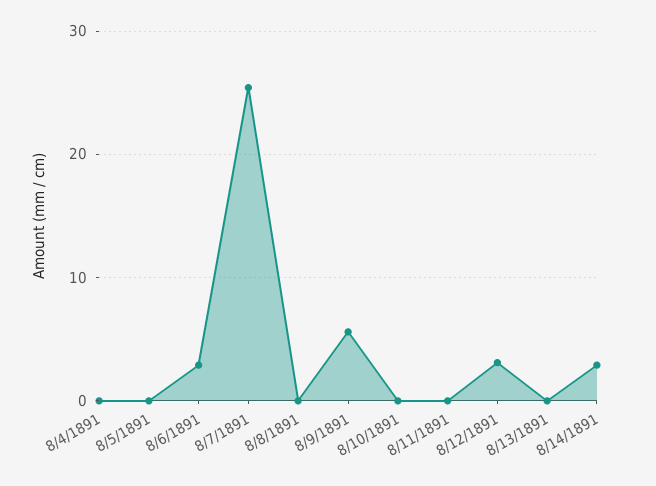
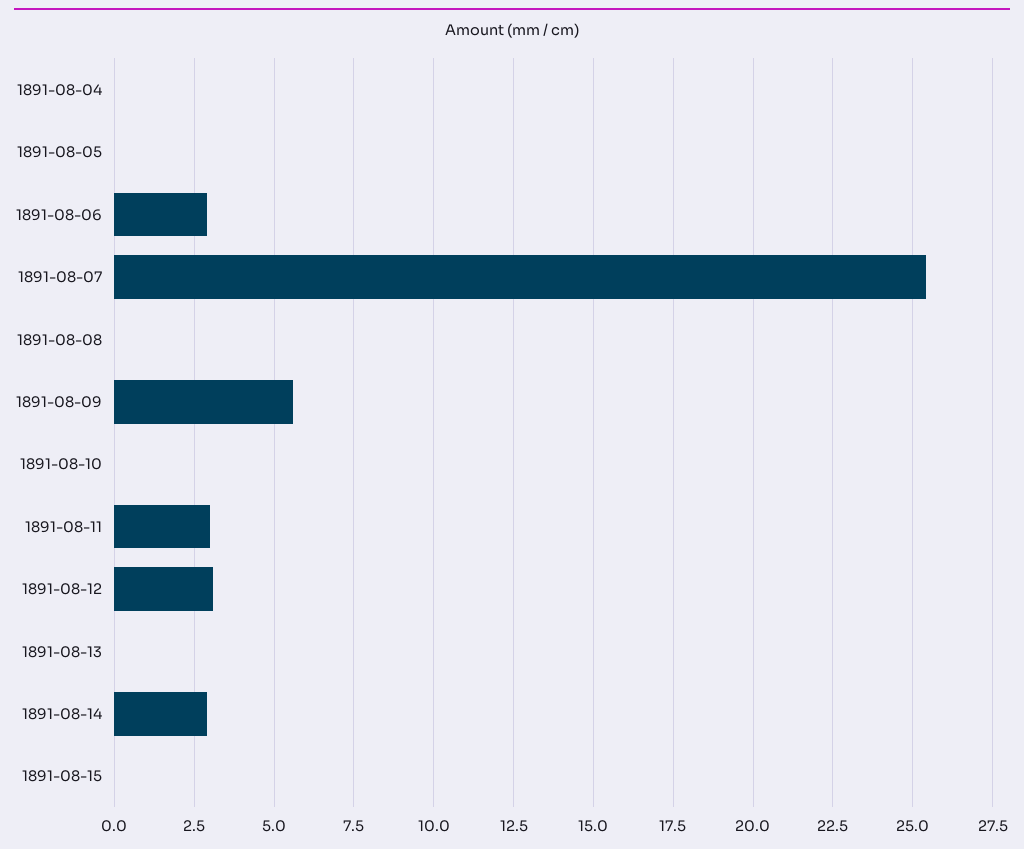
8/11/1891: 0 -> 3
1891-08-15: none -> 0

